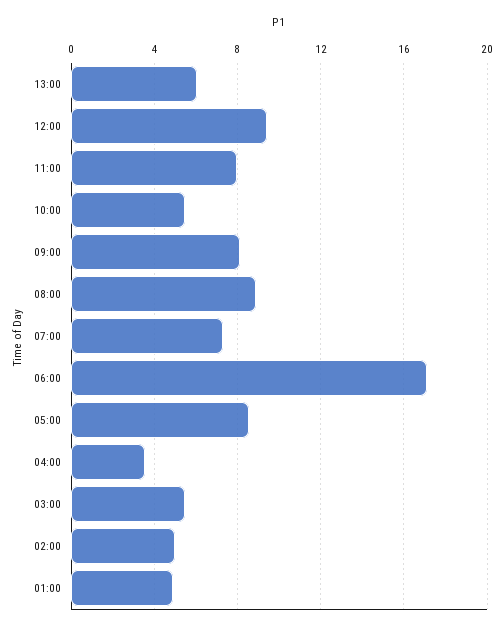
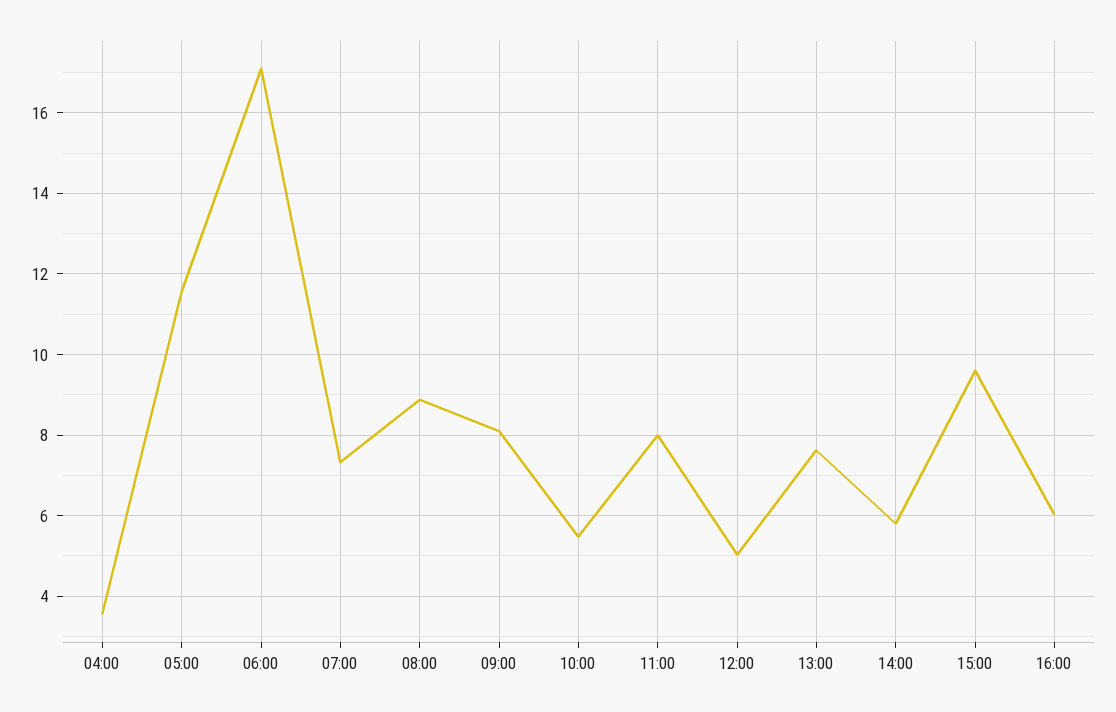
13:00: 6 -> 7.6
12:00: 9.5 -> 5
05:00: 8.5 -> 11.6
03:00: 5.5 -> none
02:00: 5 -> none
01:00: 5 -> none
14:00: none -> 5.8
15:00: none -> 9.6
16:00: none -> 6

